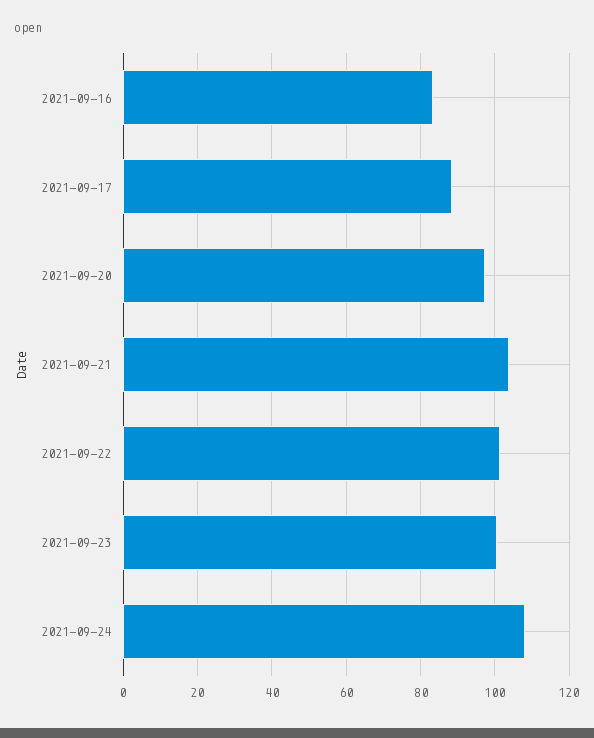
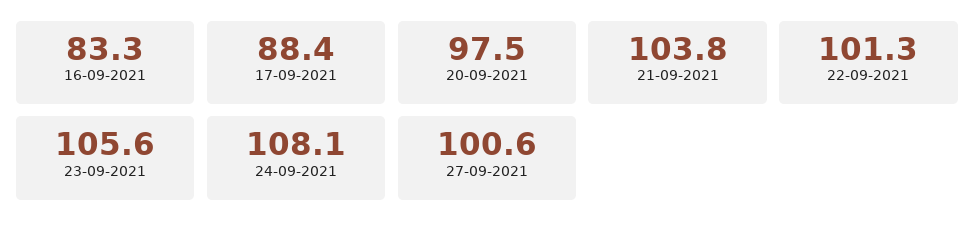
2021-09-23: 100 -> 105.6
27-09-2021: none -> 100.6

